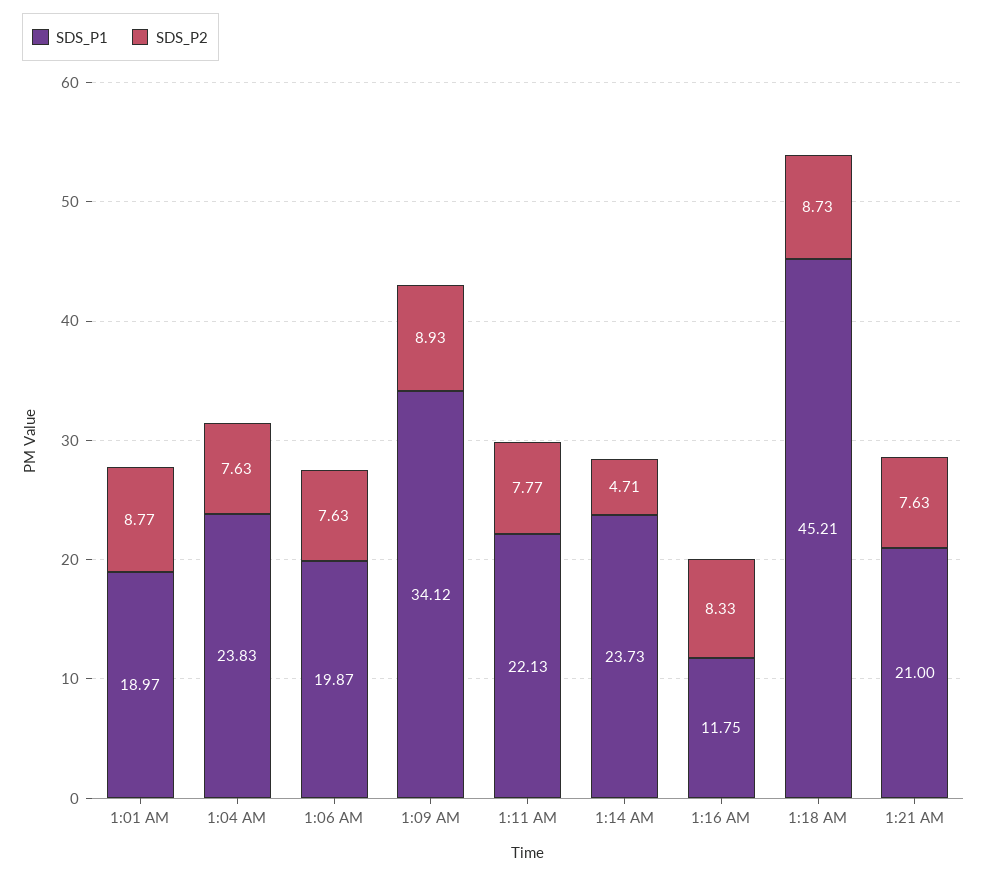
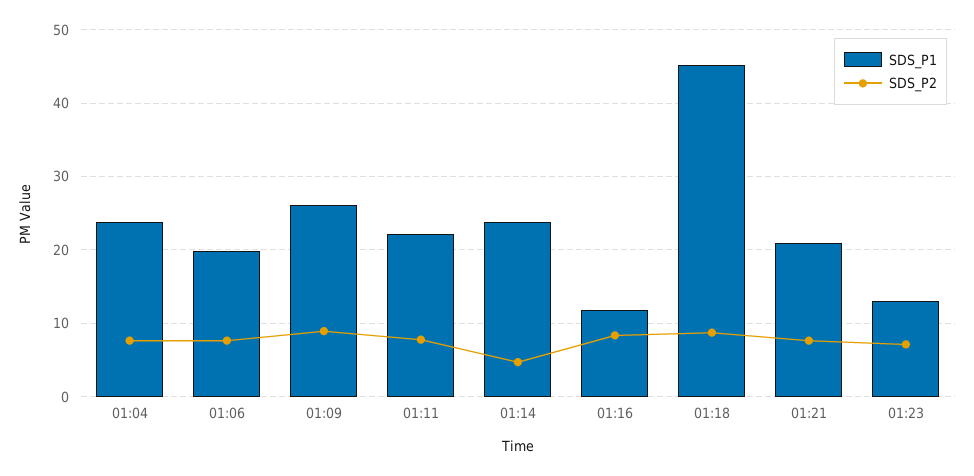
SDS_P1, 1:01 AM: 18.97 -> none
SDS_P2, 1:01 AM: 8.77 -> none
SDS_P1, 1:09 AM: 34.12 -> 26
SDS_P1, 01:23: none -> 13
SDS_P2, 01:23: none -> 7

